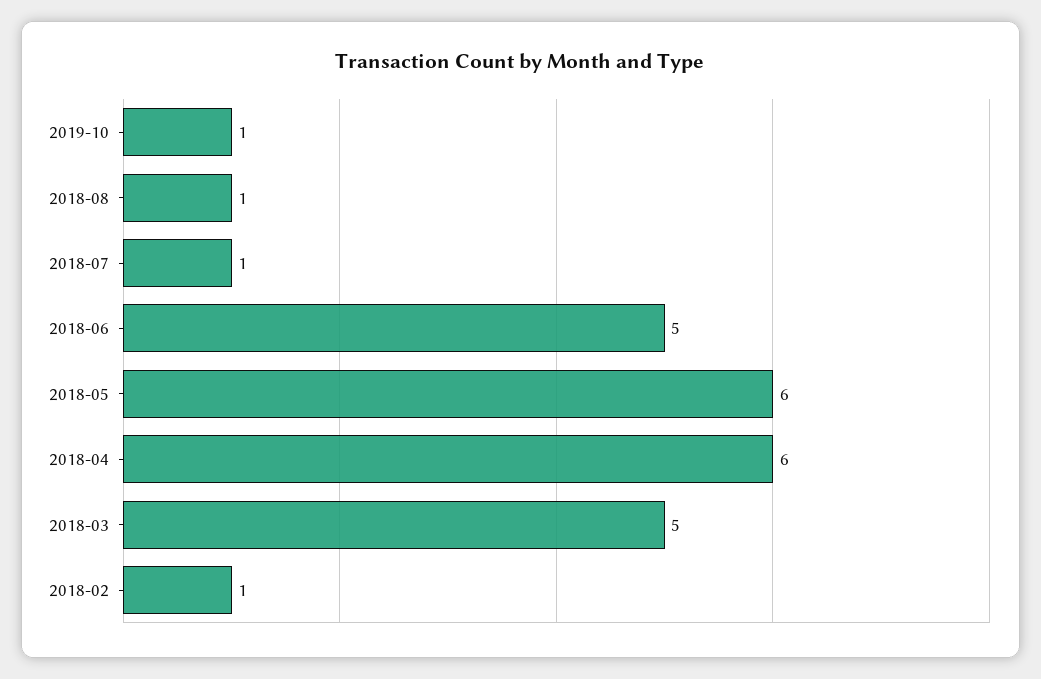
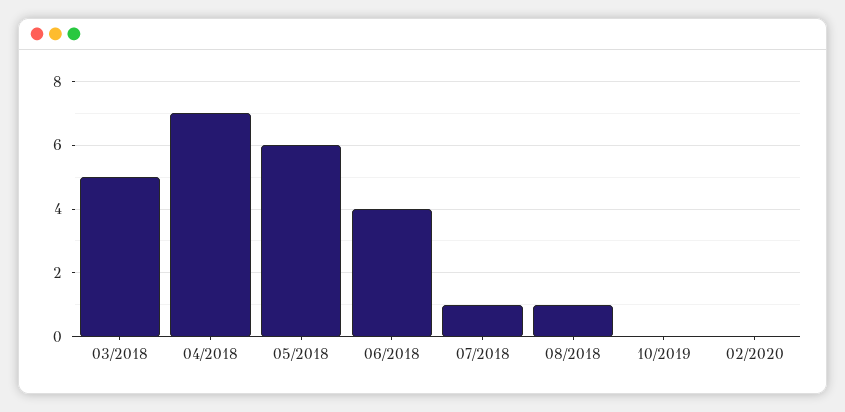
2019-10: 1 -> 0
2018-06: 5 -> 4
2018-04: 6 -> 7
2018-02: 1 -> none
02/2020: none -> 0

